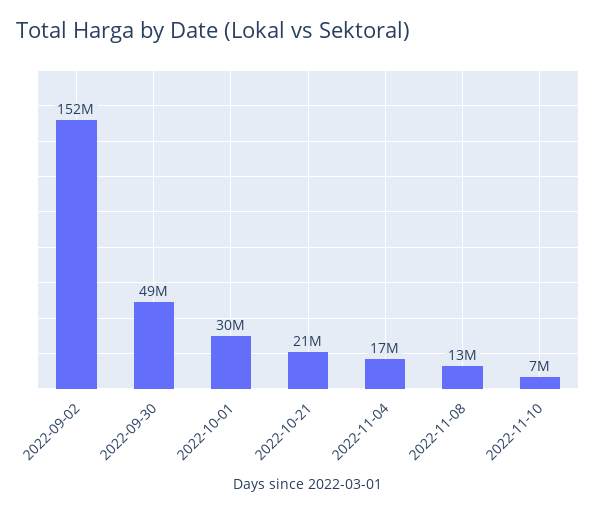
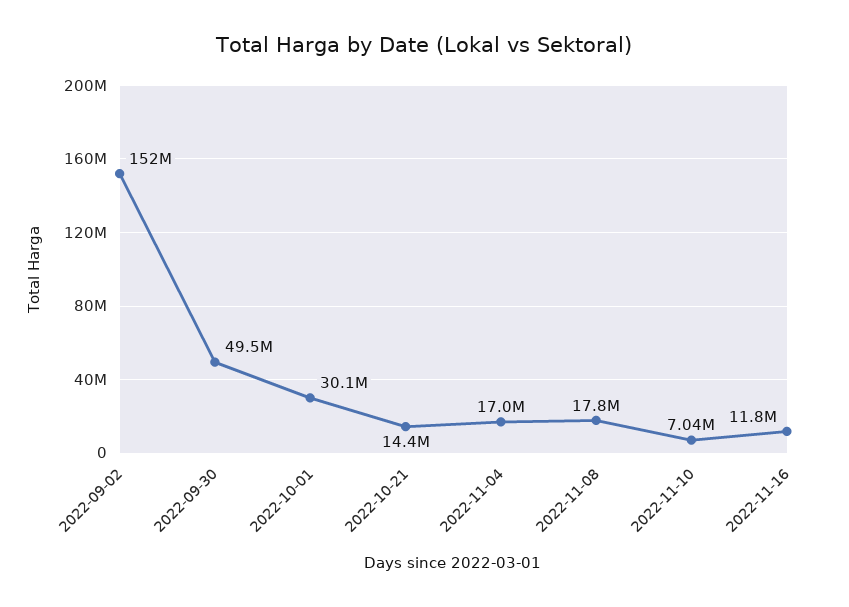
2022-10-21: 21000000 -> 14400000
2022-11-08: 13000000 -> 17800000
2022-11-16: none -> 11800000

